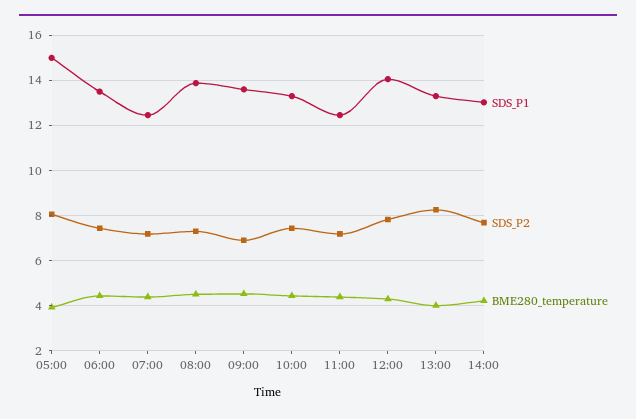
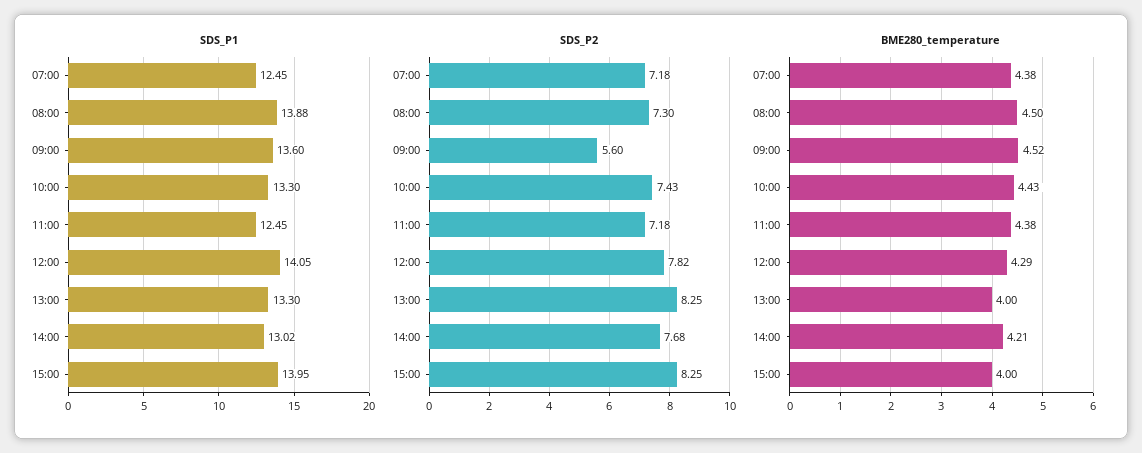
SDS_P1, 05:00: 15 -> none
SDS_P2, 05:00: 8 -> none
BME280_temperature, 05:00: 4 -> none
SDS_P1, 06:00: 13.5 -> none
SDS_P2, 06:00: 7.5 -> none
BME280_temperature, 06:00: 4.5 -> none
SDS_P2, 09:00: 7 -> 5.6
SDS_P1, 15:00: none -> 13.95
SDS_P2, 15:00: none -> 8.25
BME280_temperature, 15:00: none -> 4

